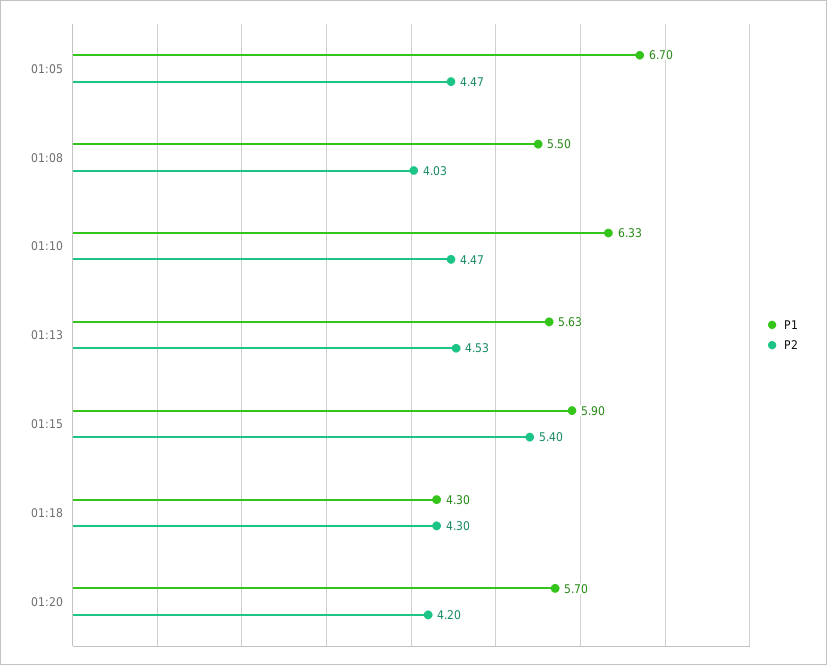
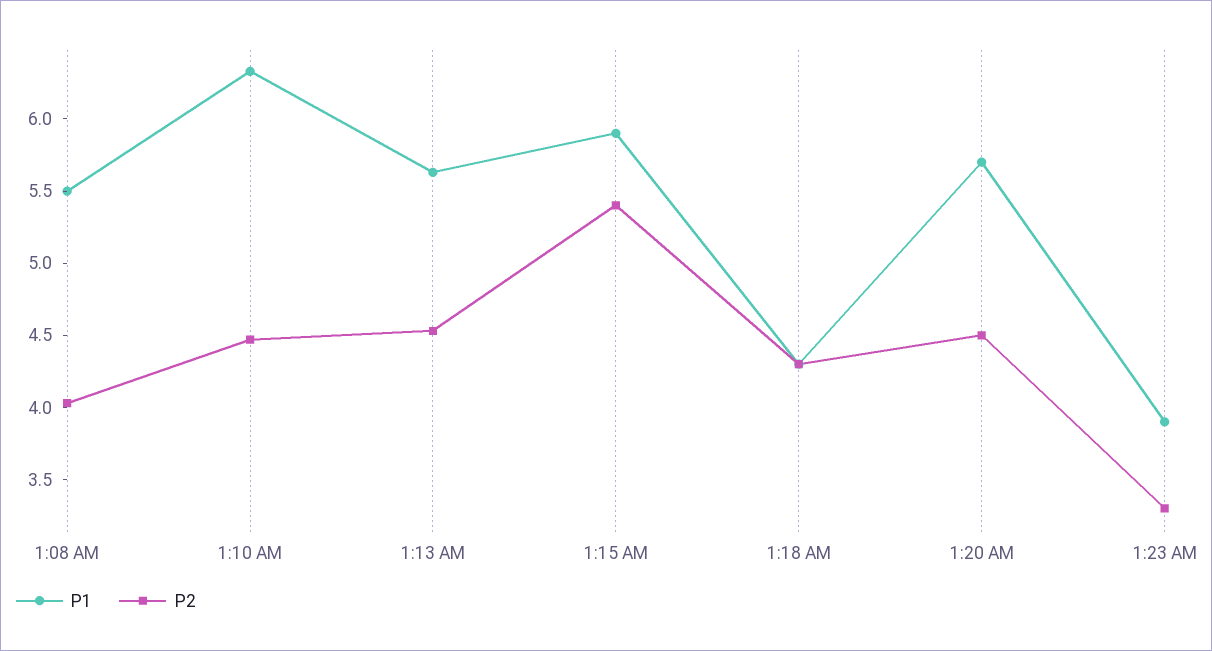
P1, 01:05: 6.7 -> none
P2, 01:05: 4.47 -> none
P2, 01:20: 4.2 -> 4.5
P1, 1:23 AM: none -> 3.9
P2, 1:23 AM: none -> 3.3

